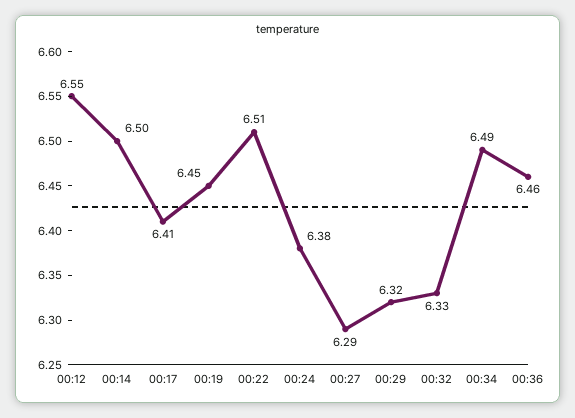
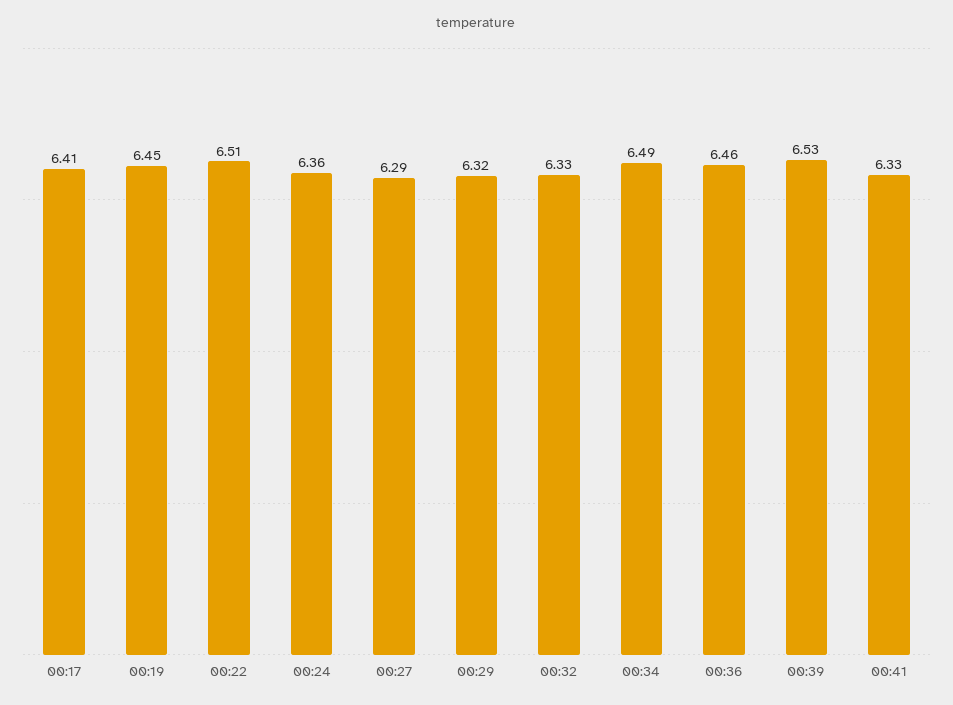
00:12: 6.55 -> none
00:14: 6.5 -> none
00:24: 6.38 -> 6.36
00:39: none -> 6.53
00:41: none -> 6.33

